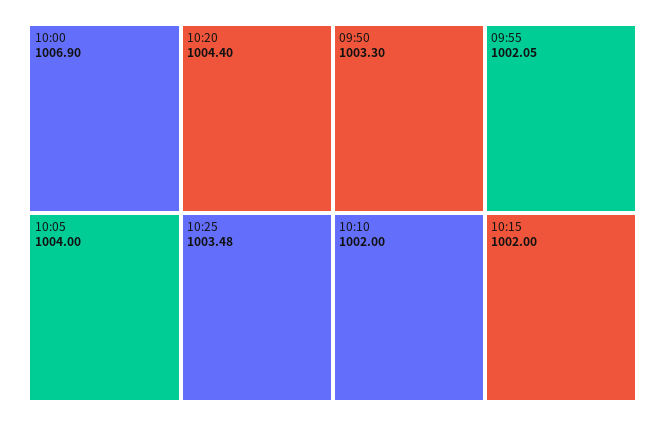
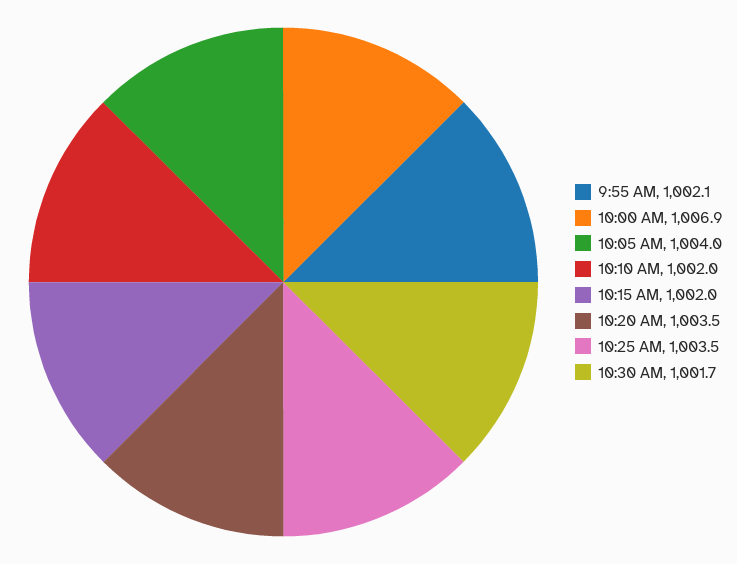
10:20: 1004.4 -> 1003.5
09:50: 1003.3 -> none
10:30 AM: none -> 1001.7

